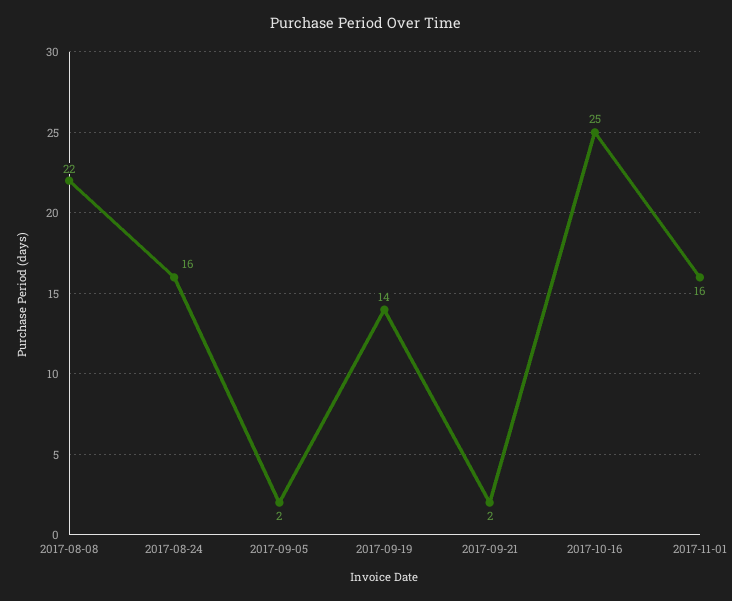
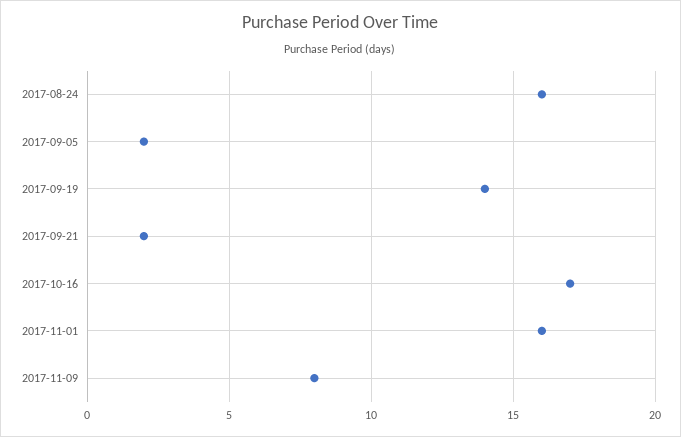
2017-08-08: 22 -> none
2017-10-16: 25 -> 17
2017-11-09: none -> 8

